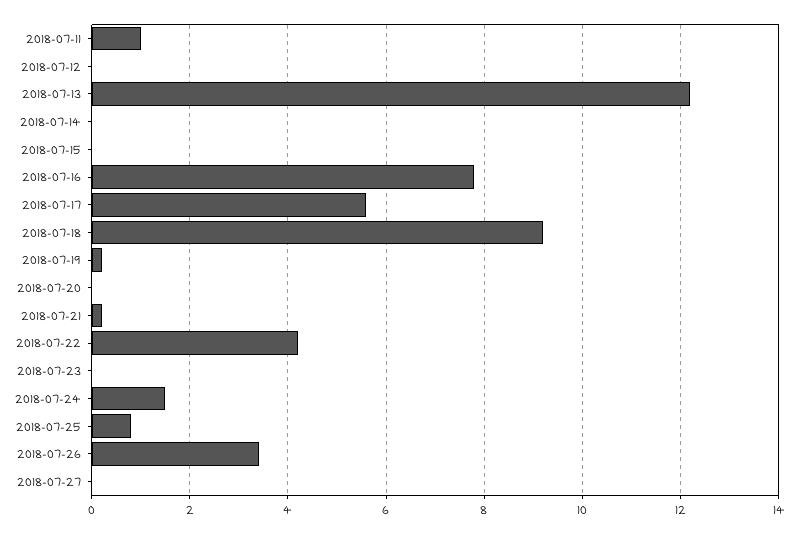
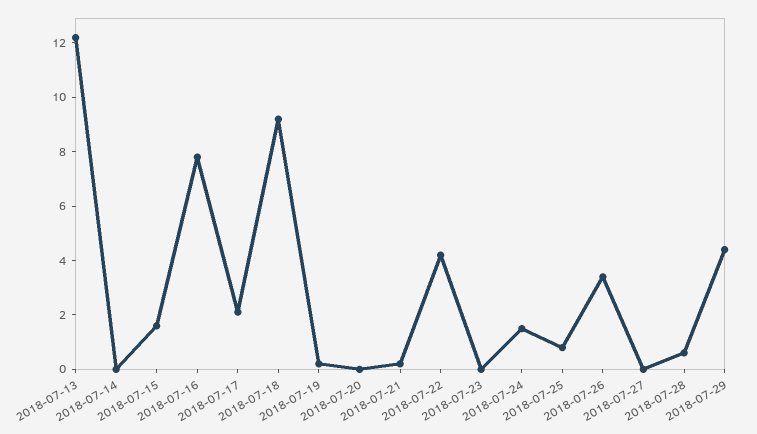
2018-07-11: 1 -> none
2018-07-12: 0 -> none
2018-07-15: 0 -> 1.5
2018-07-17: 5.5 -> 2
2018-07-28: none -> 0.5
2018-07-29: none -> 4.5

